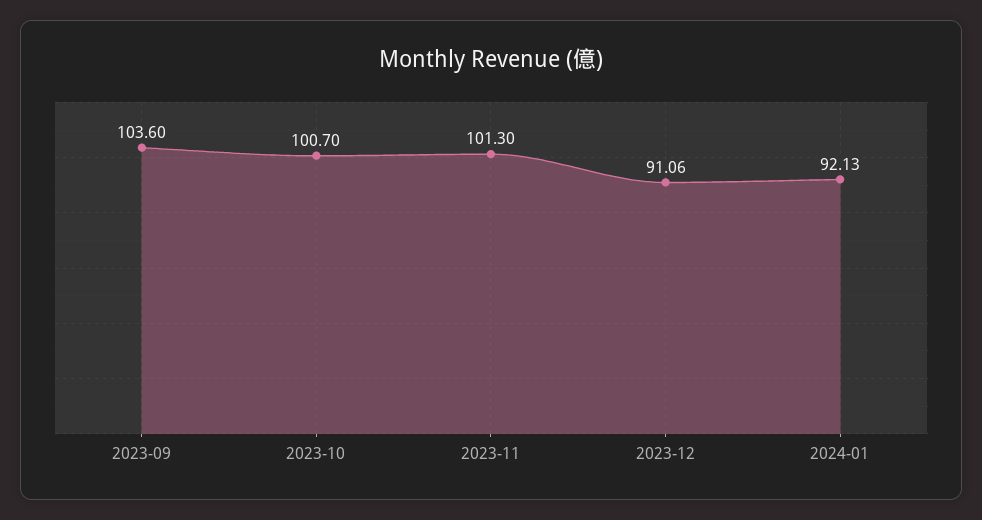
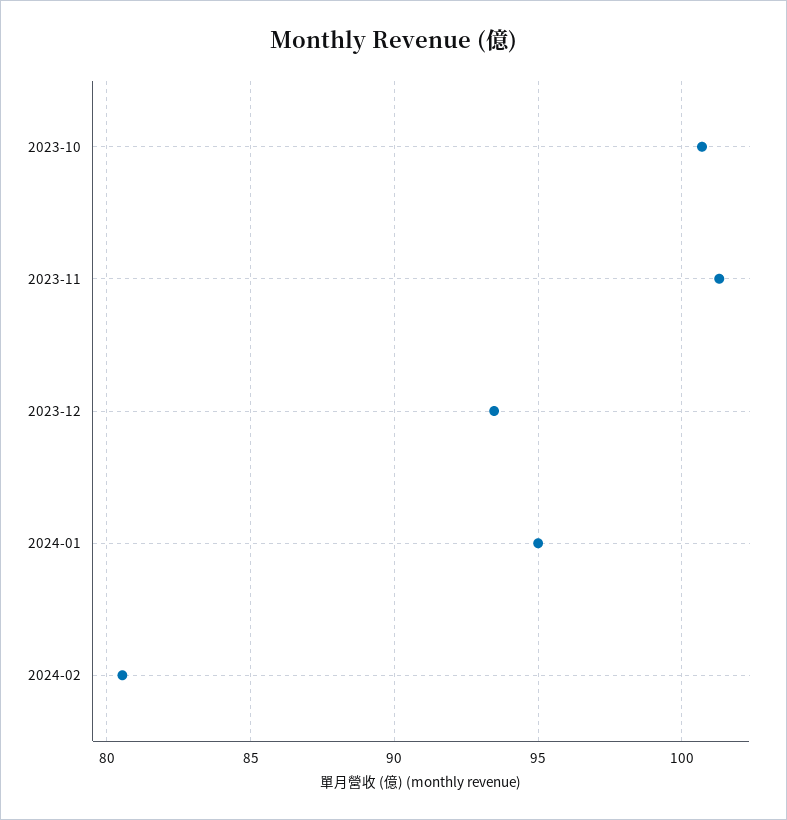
2023-09: 103.6 -> none
2023-12: 91.06 -> 93.5
2024-01: 92.13 -> 95
2024-02: none -> 80.5

